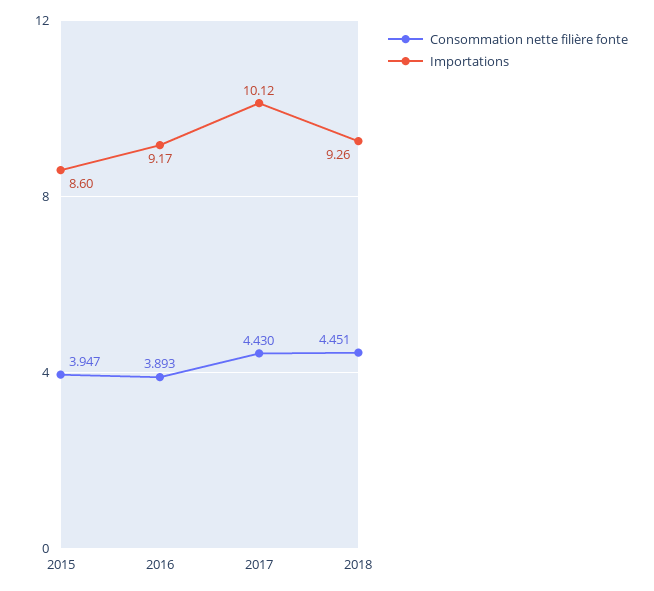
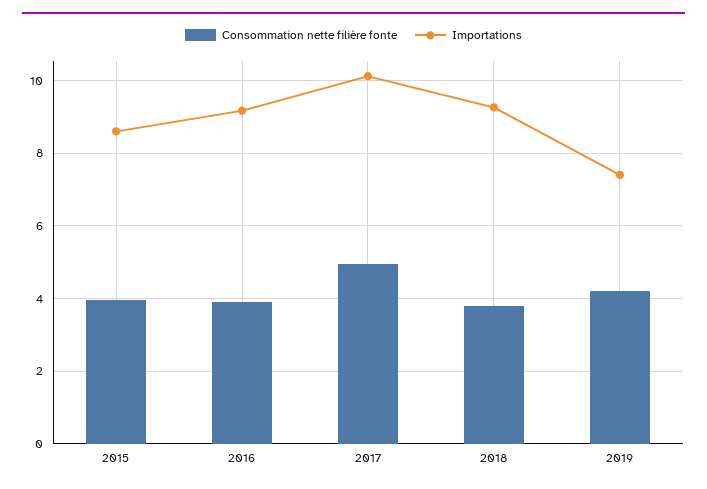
Consommation nette filière fonte, 2017: 4.43 -> 5
Consommation nette filière fonte, 2018: 4.451 -> 3.8
Consommation nette filière fonte, 2019: none -> 4.2
Importations, 2019: none -> 7.4

